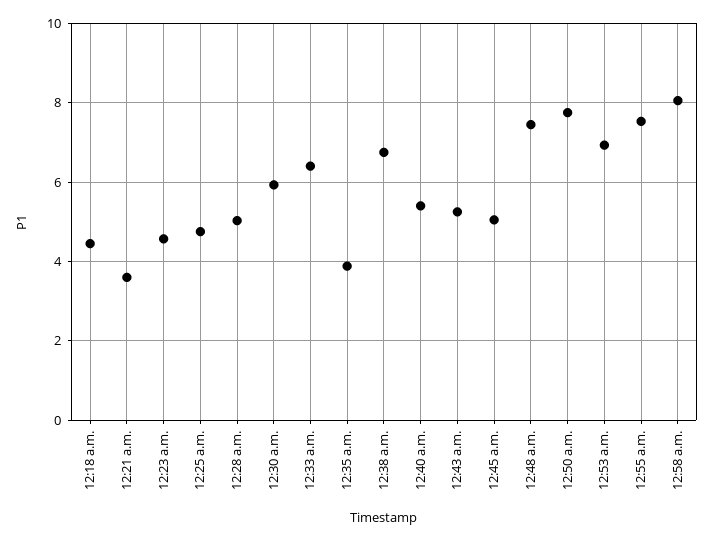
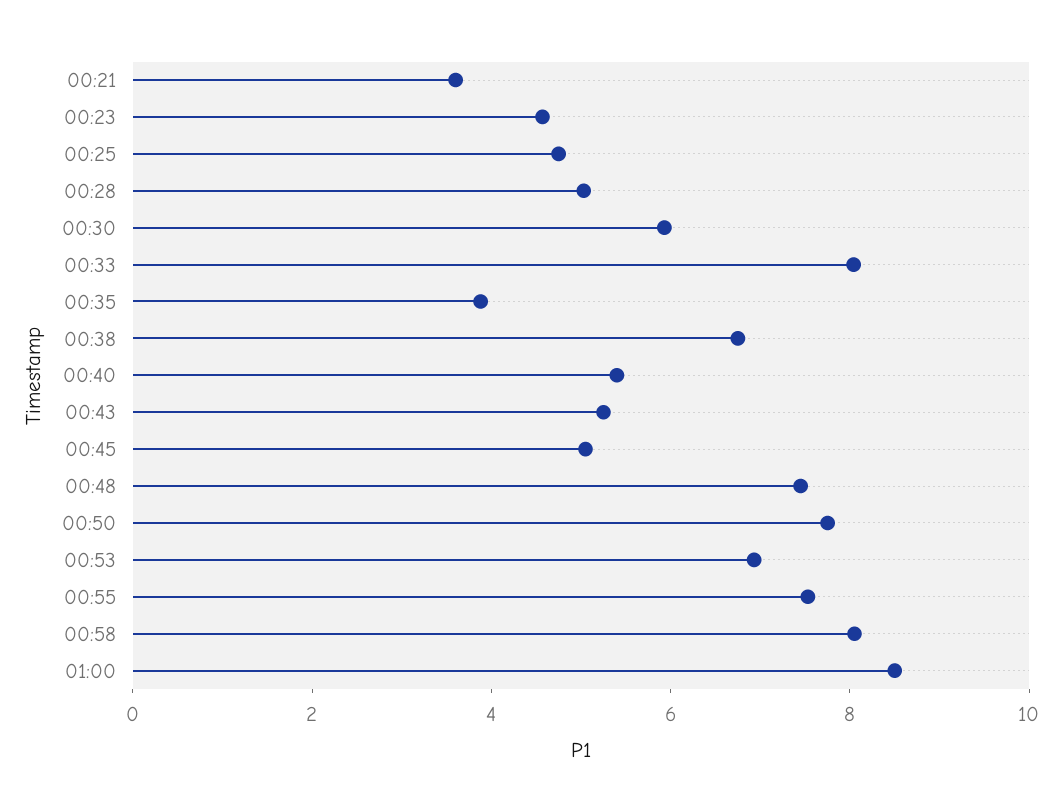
12:18 a.m.: 4.4 -> none
12:33 a.m.: 6.4 -> 8
01:00: none -> 8.5

